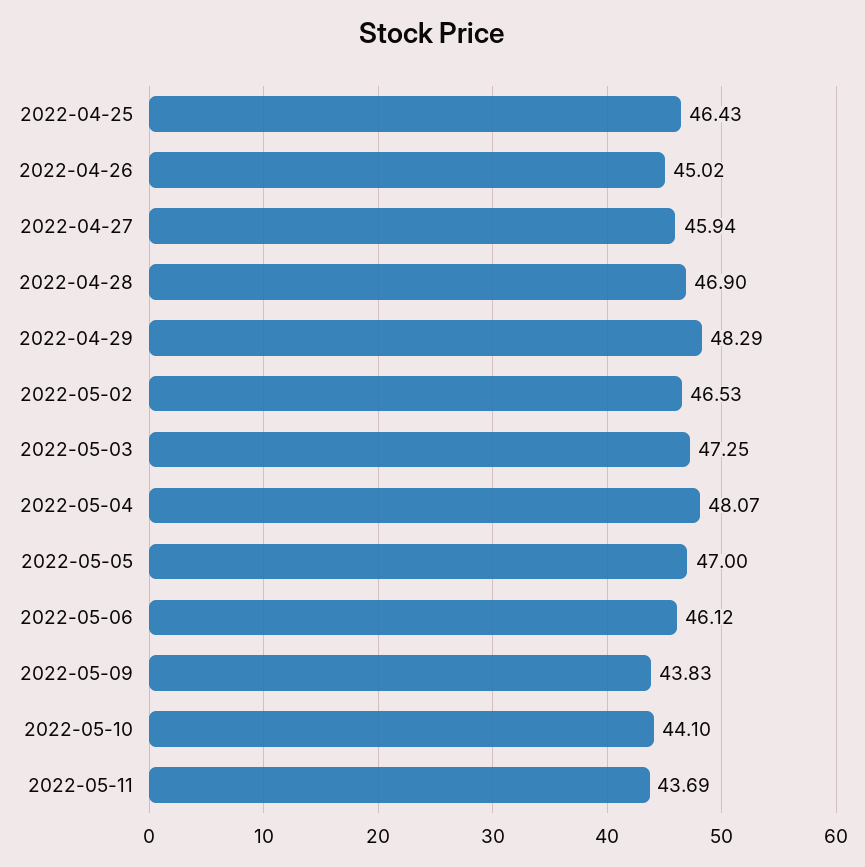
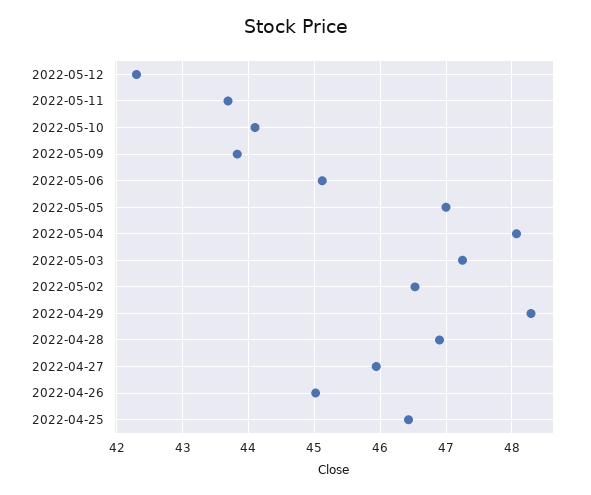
2022-05-06: 46.12 -> 45.1
2022-05-12: none -> 42.3

